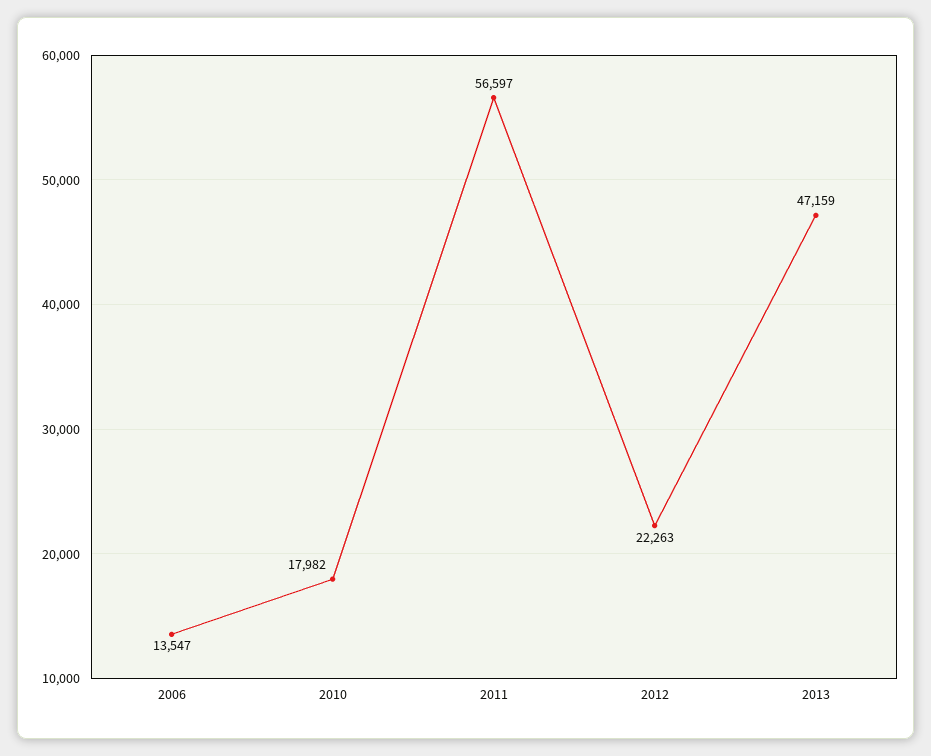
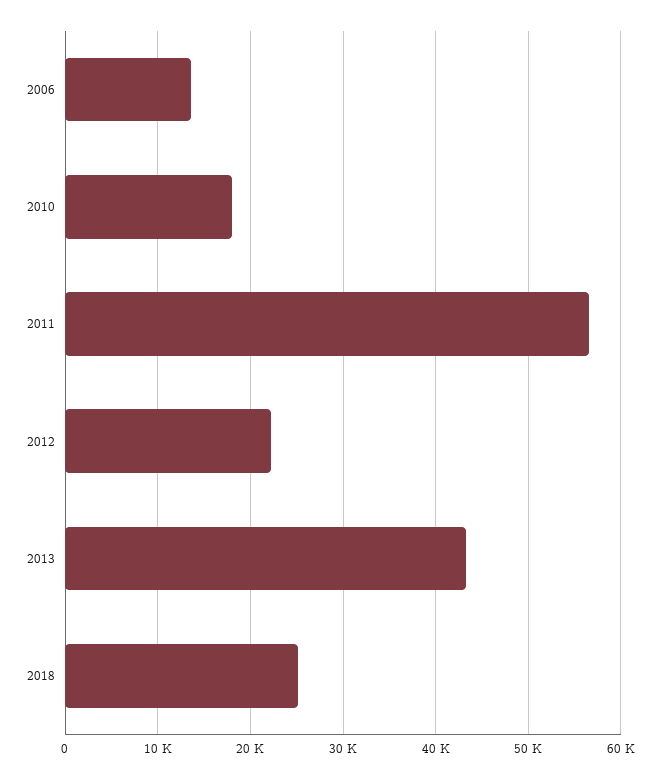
2013: 47159 -> 43000
2018: none -> 25000

